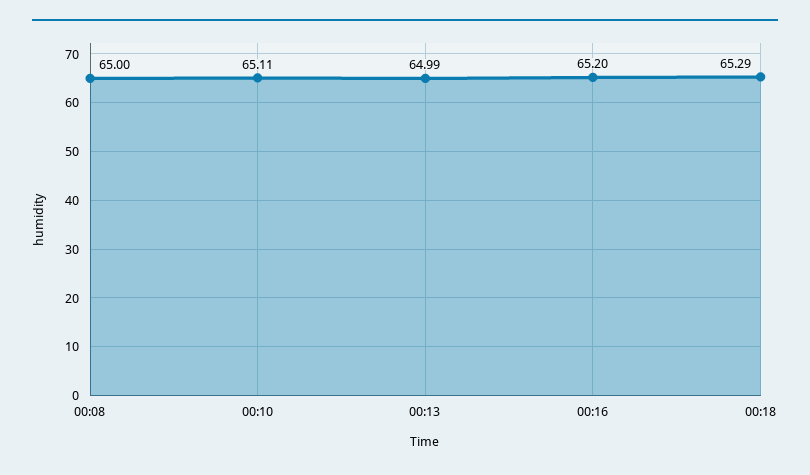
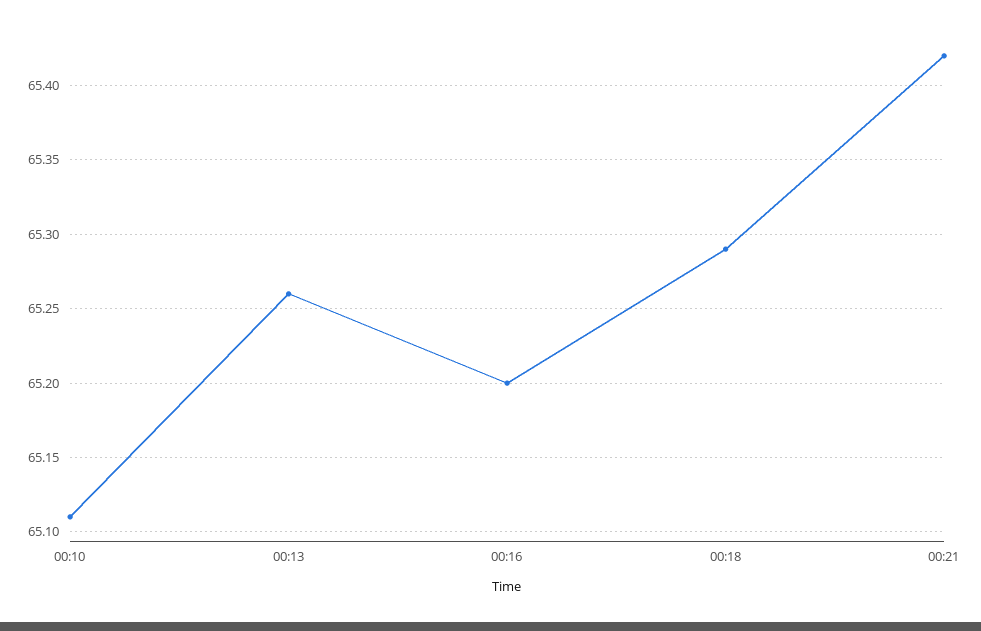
00:08: 65 -> none
00:13: 64.99 -> 65.26
00:21: none -> 65.42

